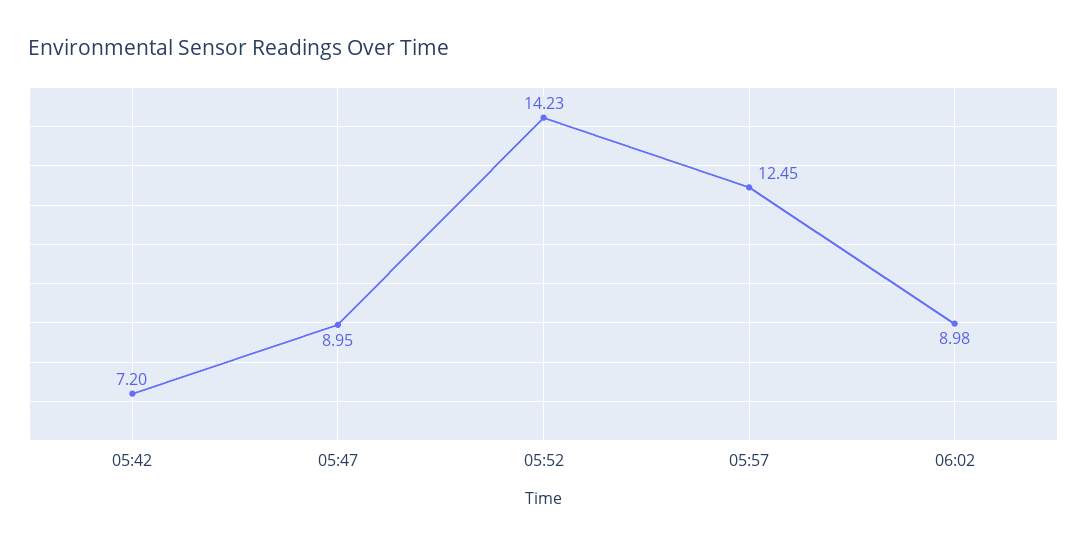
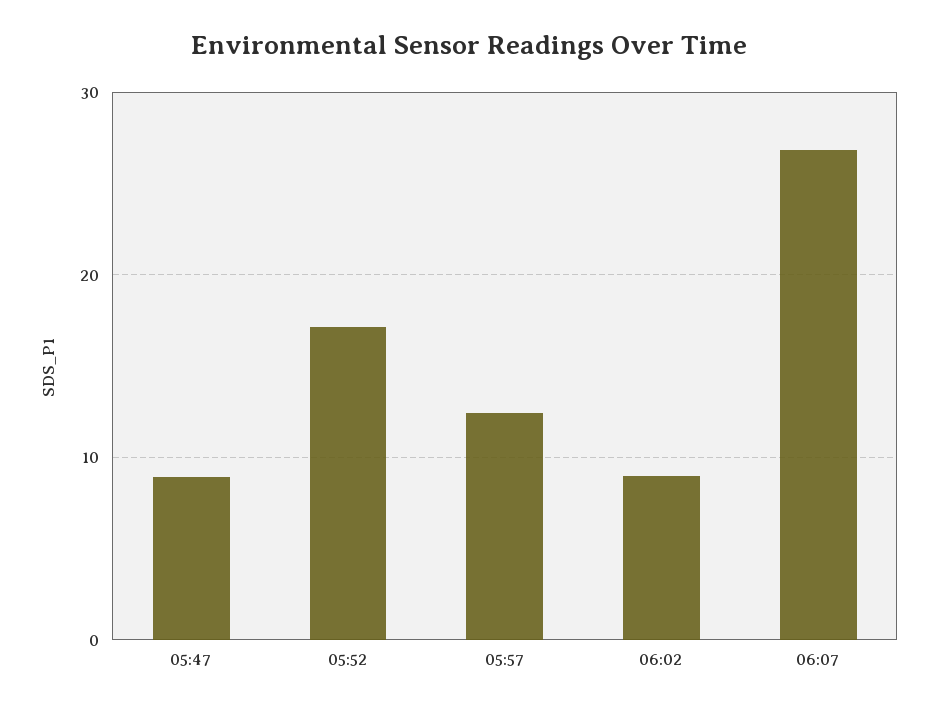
05:42: 7.2 -> none
05:52: 14.23 -> 17
06:07: none -> 27

